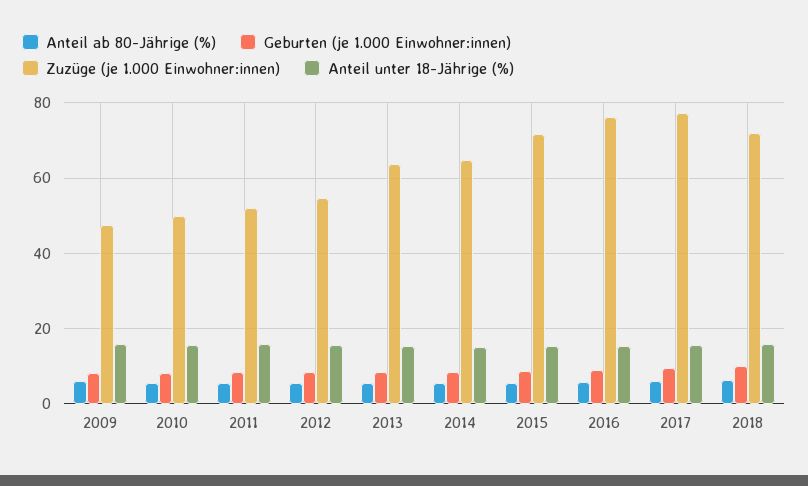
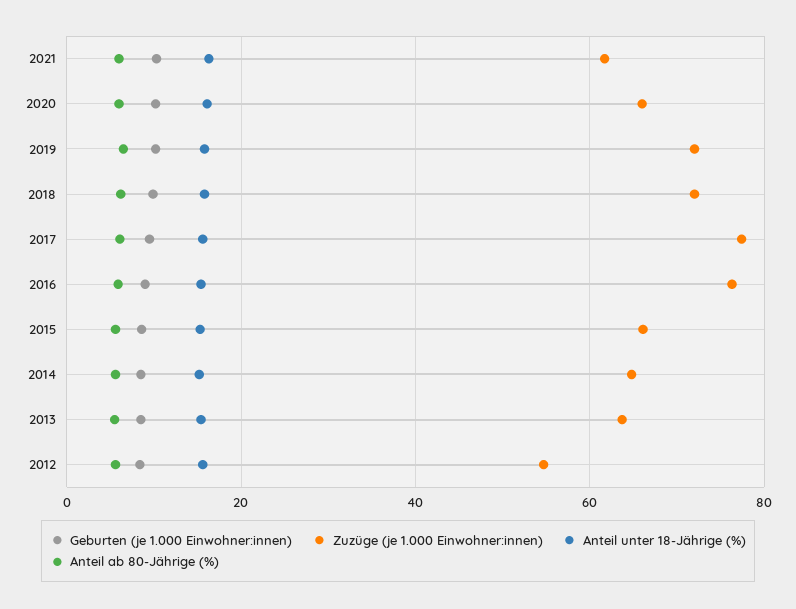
Anteil ab 80-Jährige (%), 2009: 6 -> none
Geburten (je 1.000 Einwohner:innen), 2009: 8 -> none
Zuzüge (je 1.000 Einwohner:innen), 2009: 48 -> none
Anteil unter 18-Jährige (%), 2009: 16 -> none
Anteil ab 80-Jährige (%), 2010: 6 -> none
Geburten (je 1.000 Einwohner:innen), 2010: 8 -> none
Zuzüge (je 1.000 Einwohner:innen), 2010: 50 -> none
Anteil unter 18-Jährige (%), 2010: 16 -> none
Anteil ab 80-Jährige (%), 2011: 6 -> none
Geburten (je 1.000 Einwohner:innen), 2011: 8 -> none
Zuzüge (je 1.000 Einwohner:innen), 2011: 52 -> none
Anteil unter 18-Jährige (%), 2011: 16 -> none
Zuzüge (je 1.000 Einwohner:innen), 2015: 72 -> 66
Geburten (je 1.000 Einwohner:innen), 2021: none -> 10
Zuzüge (je 1.000 Einwohner:innen), 2021: none -> 62
Anteil unter 18-Jährige (%), 2021: none -> 16
Anteil ab 80-Jährige (%), 2021: none -> 6
Geburten (je 1.000 Einwohner:innen), 2020: none -> 10
Zuzüge (je 1.000 Einwohner:innen), 2020: none -> 66
Anteil unter 18-Jährige (%), 2020: none -> 16
Anteil ab 80-Jährige (%), 2020: none -> 6
Geburten (je 1.000 Einwohner:innen), 2019: none -> 10
Zuzüge (je 1.000 Einwohner:innen), 2019: none -> 72
Anteil unter 18-Jährige (%), 2019: none -> 16
Anteil ab 80-Jährige (%), 2019: none -> 6

